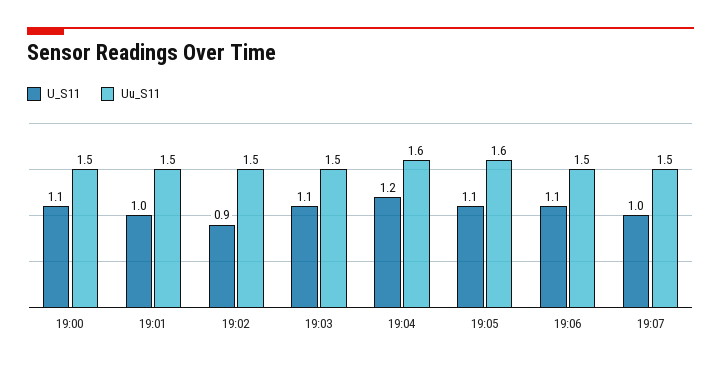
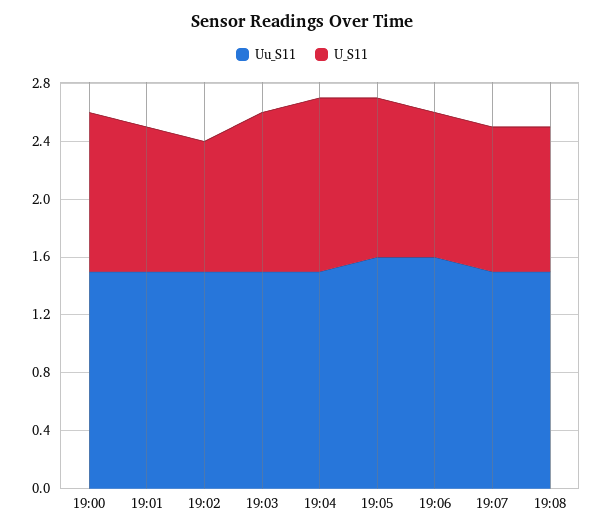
Uu_S11, 19:04: 1.6 -> 1.5
U_S11, 19:06: 1.1 -> 1
Uu_S11, 19:06: 1.5 -> 1.6
Uu_S11, 19:08: none -> 1.5
U_S11, 19:08: none -> 1

